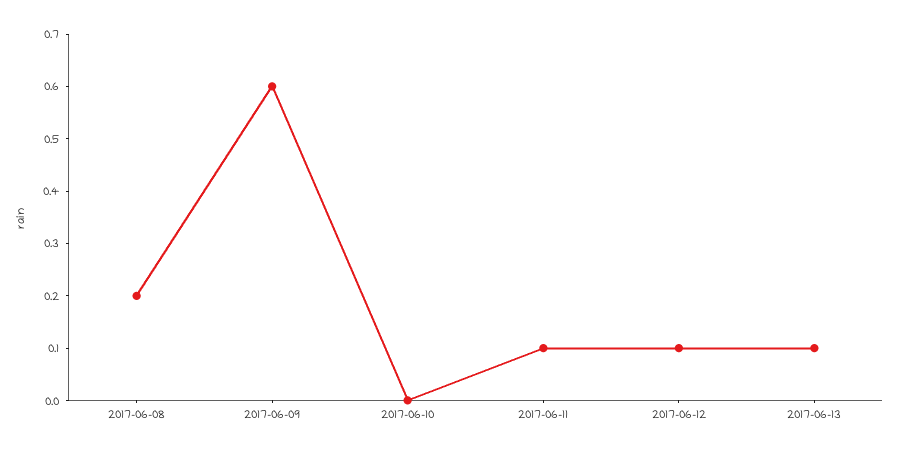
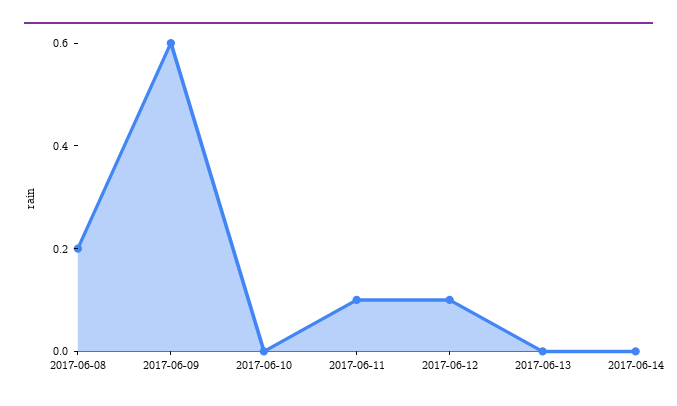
2017-06-13: 0.1 -> 0
2017-06-14: none -> 0

